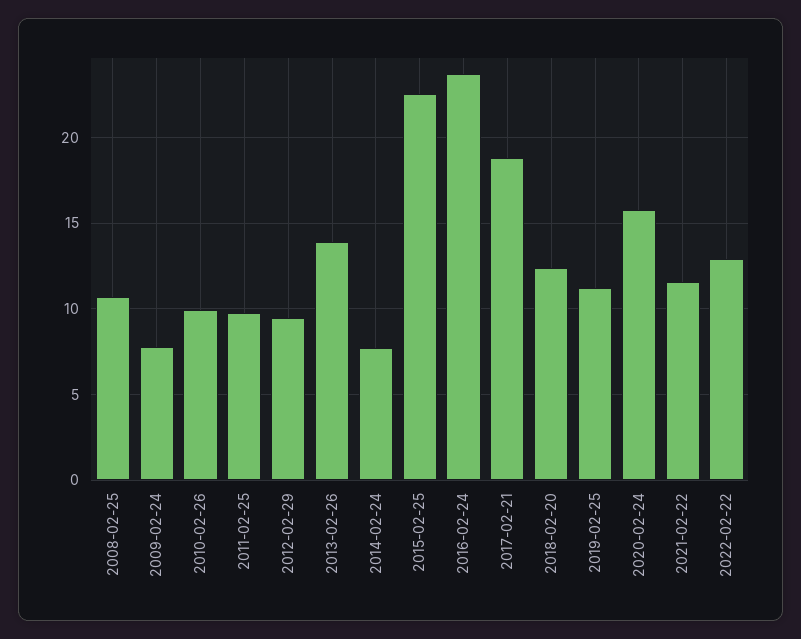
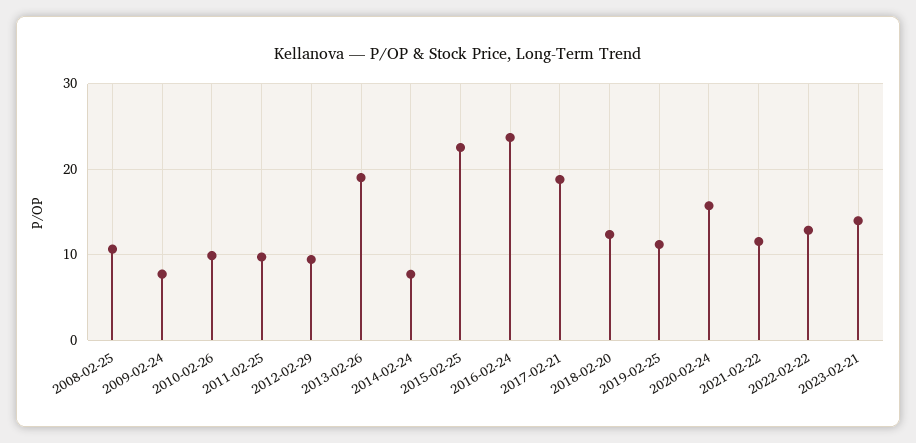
2013-02-26: 14 -> 19
2023-02-21: none -> 14

